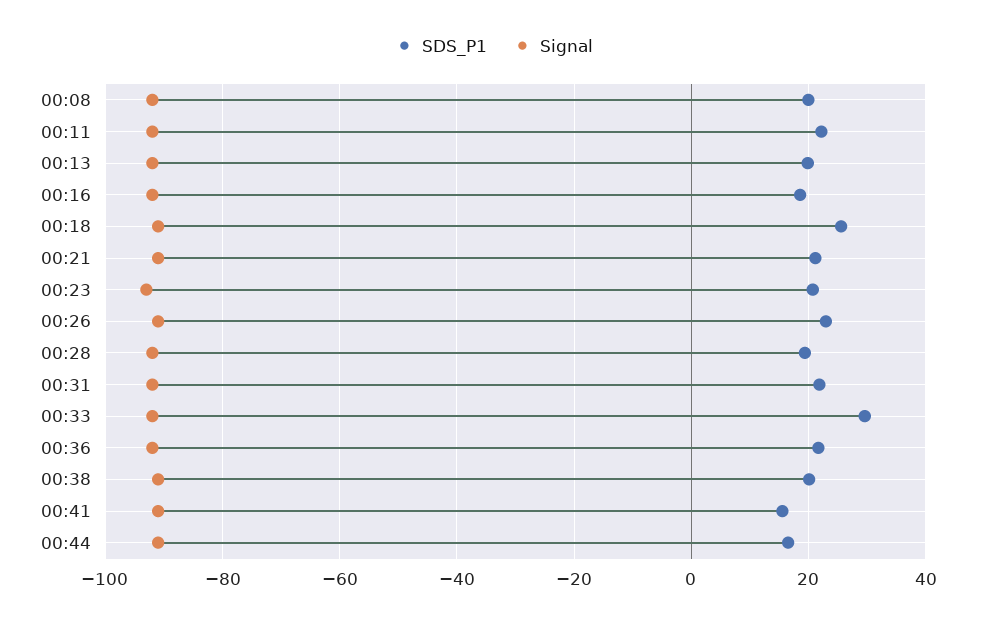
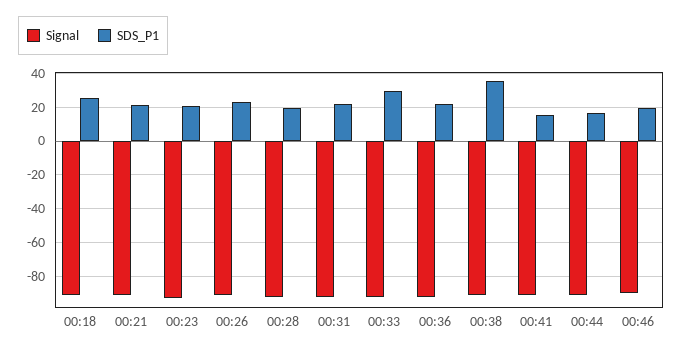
SDS_P1, 00:08: 20 -> none
Signal, 00:08: -92 -> none
SDS_P1, 00:11: 22 -> none
Signal, 00:11: -92 -> none
SDS_P1, 00:13: 20 -> none
Signal, 00:13: -92 -> none
SDS_P1, 00:16: 18 -> none
Signal, 00:16: -92 -> none
SDS_P1, 00:38: 20 -> 35
Signal, 00:46: none -> -90
SDS_P1, 00:46: none -> 20

